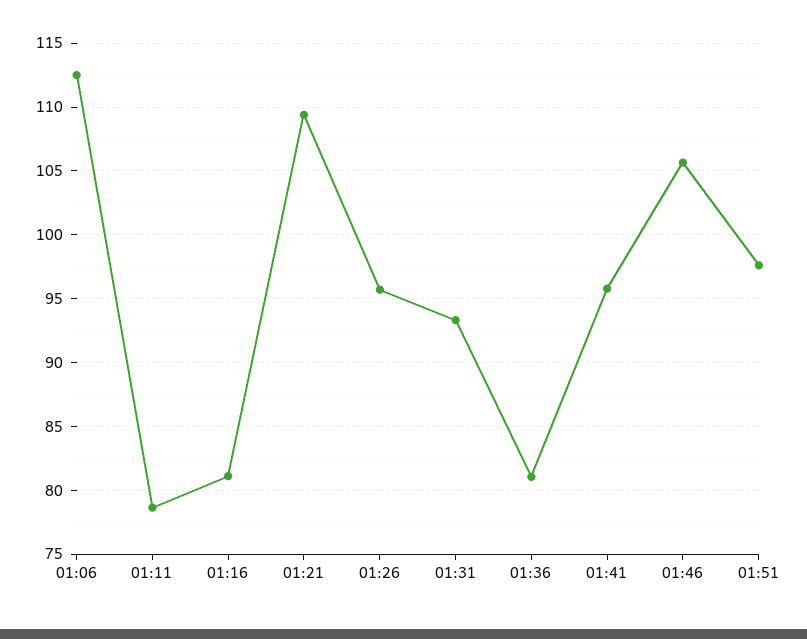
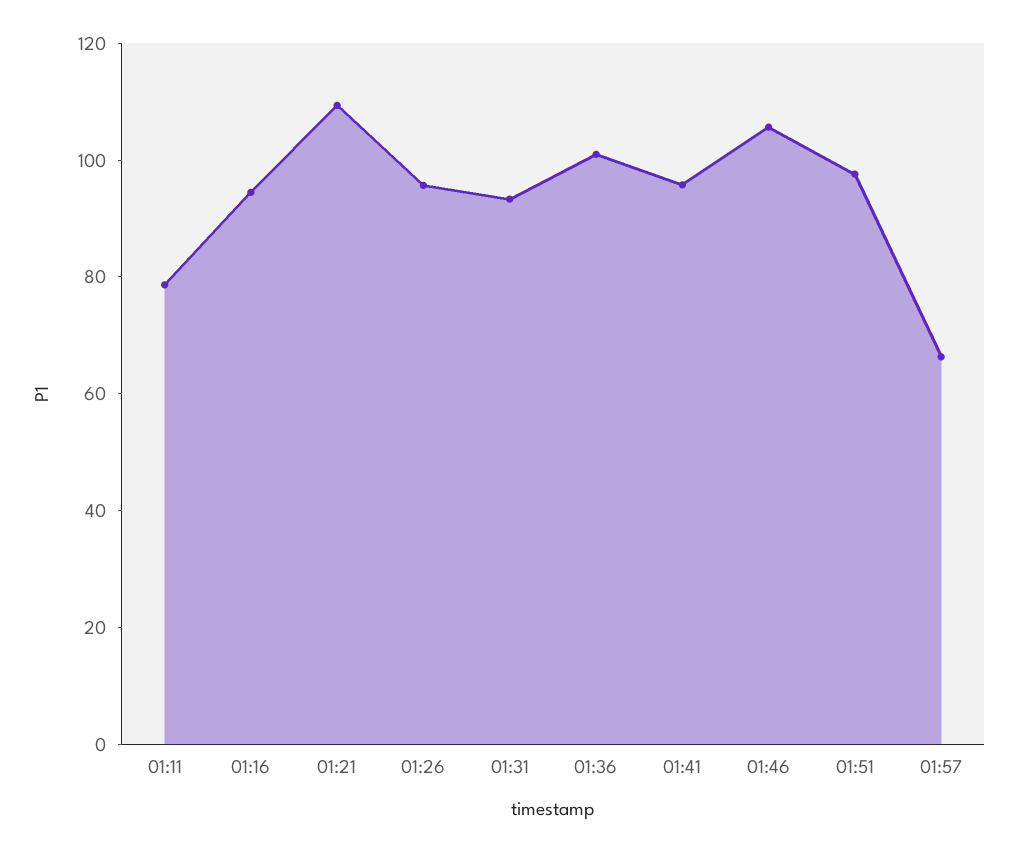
01:06: 112.5 -> none
01:16: 81 -> 95
01:36: 81 -> 100
01:57: none -> 65

